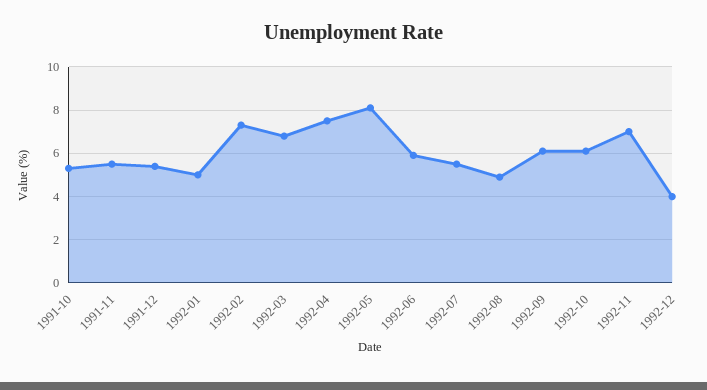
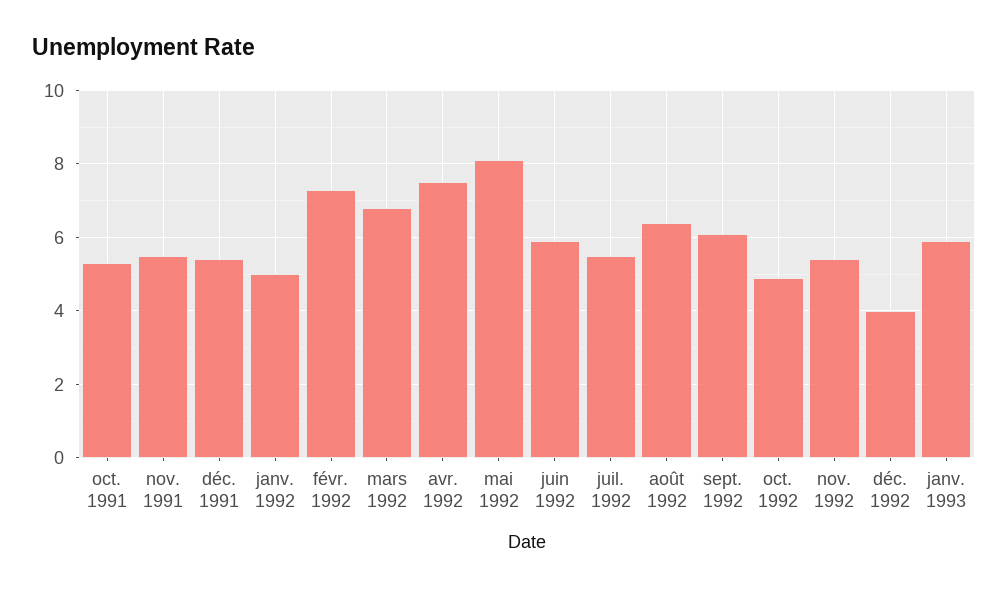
1992-08: 5 -> 6.5
1992-10: 6 -> 5
1992-11: 7 -> 5.5
janv. 1993: none -> 6

